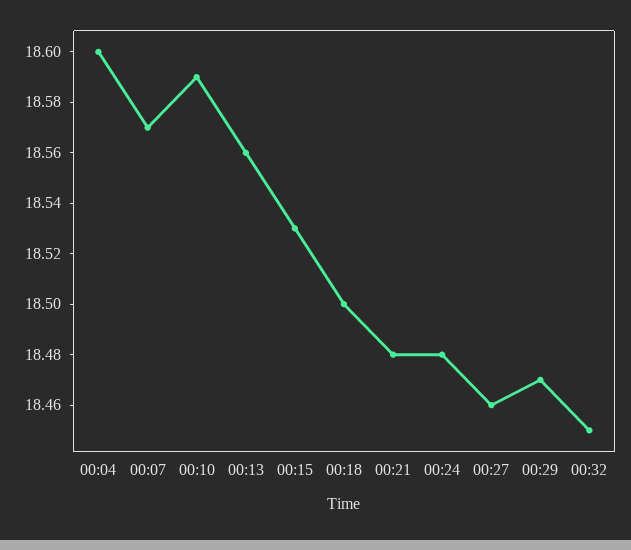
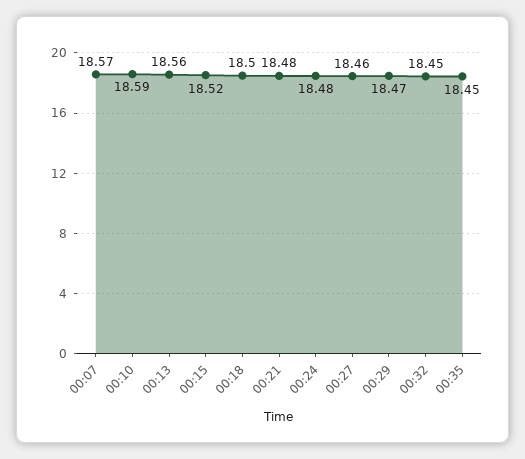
00:04: 18.6 -> none
00:15: 18.53 -> 18.52
00:35: none -> 18.45

